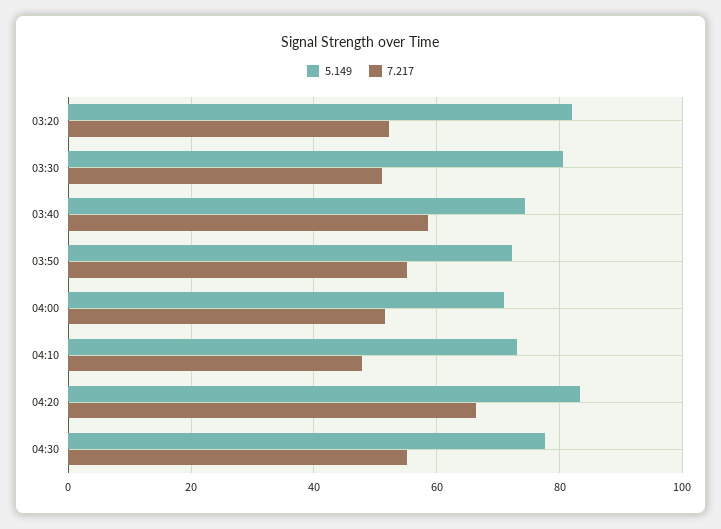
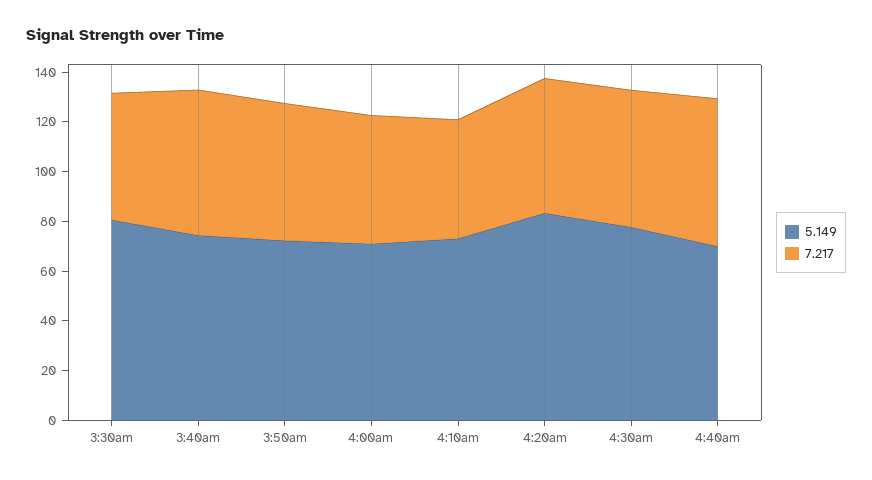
5.149, 03:20: 82 -> none
7.217, 03:20: 52 -> none
7.217, 04:20: 66 -> 55
5.149, 4:40am: none -> 70
7.217, 4:40am: none -> 60

